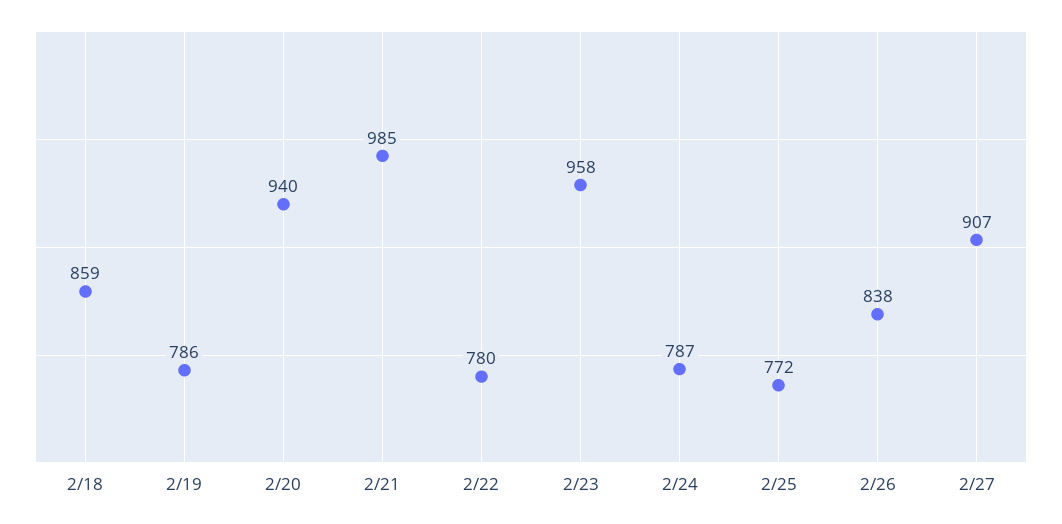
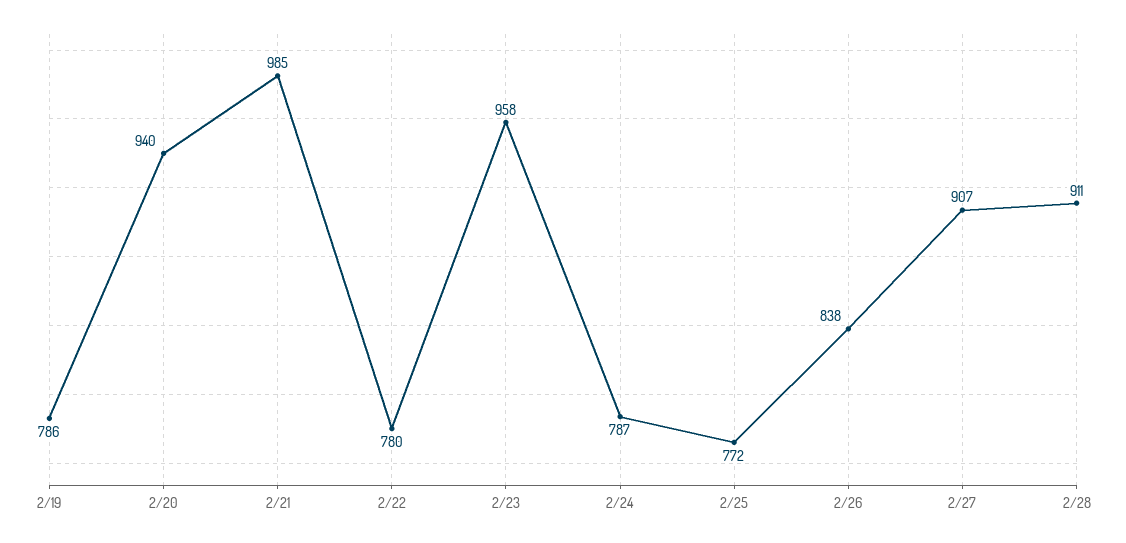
2/18: 859 -> none
2/28: none -> 911

